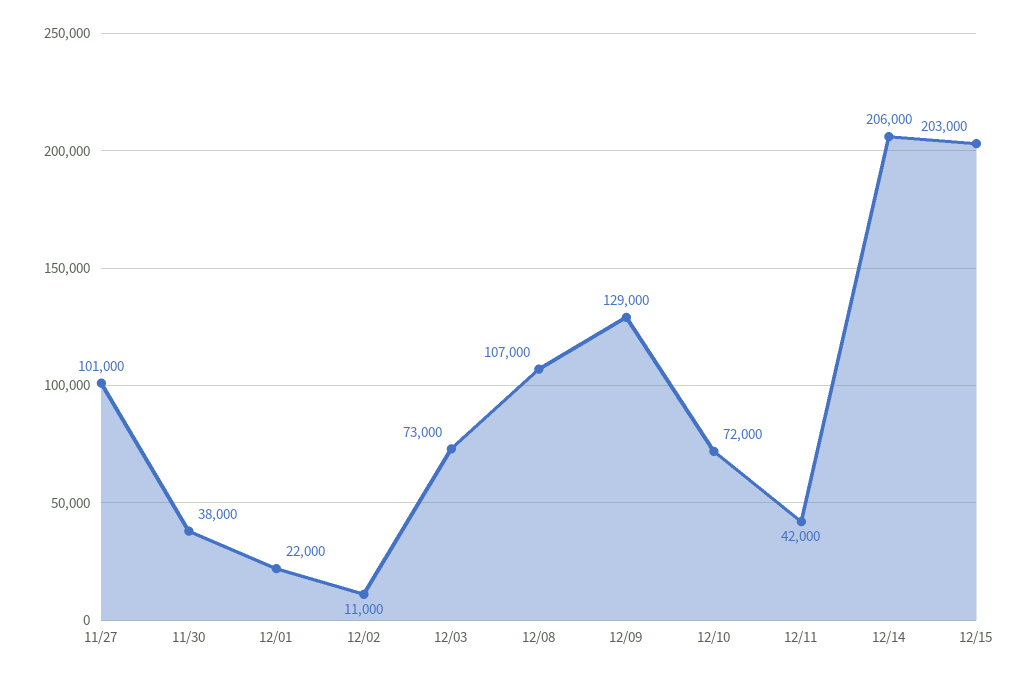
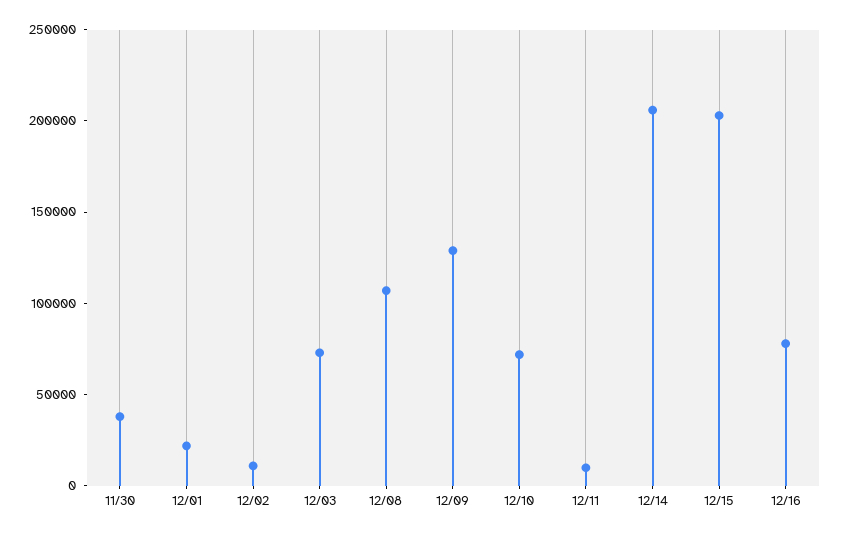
11/27: 101000 -> none
12/11: 42000 -> 10000
12/16: none -> 80000

